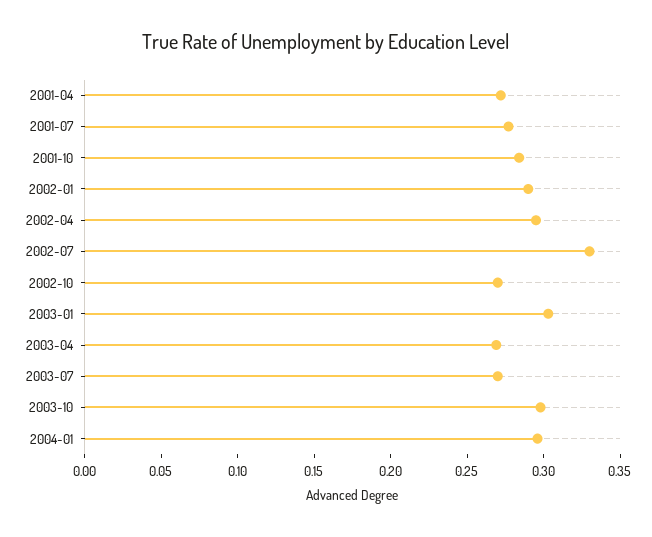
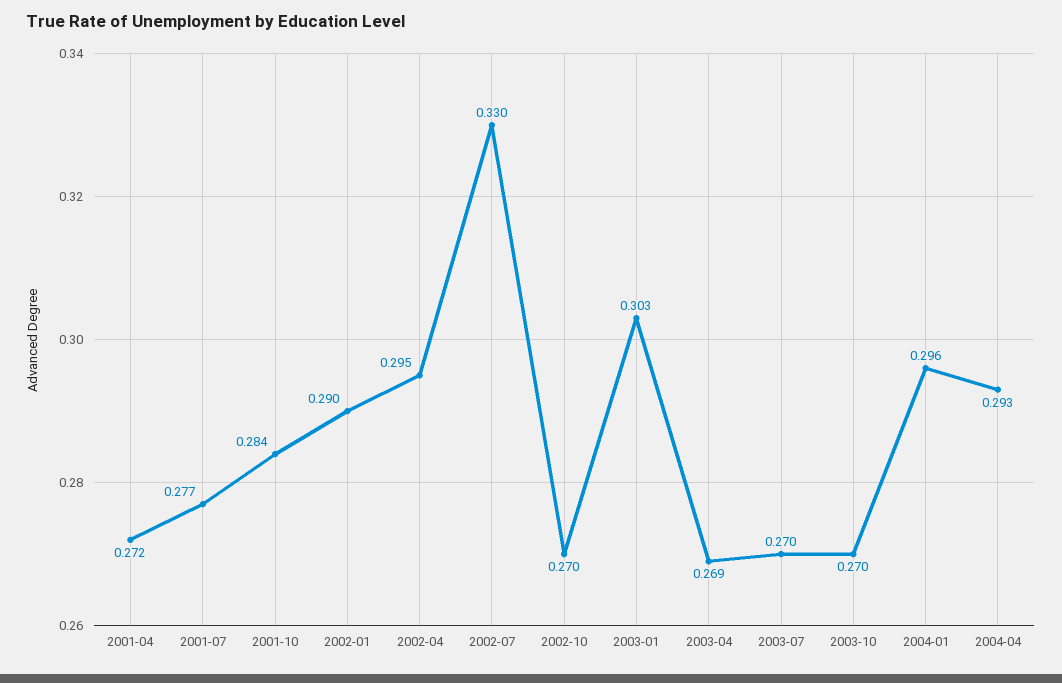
2003-10: 0.3 -> 0.27
2004-04: none -> 0.293

